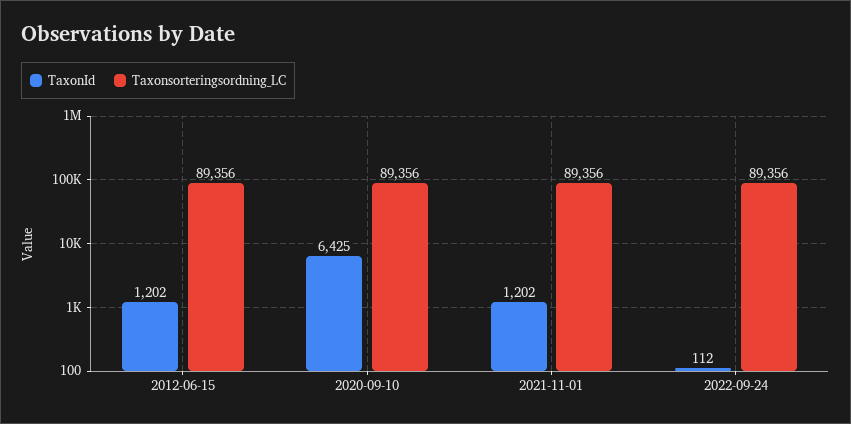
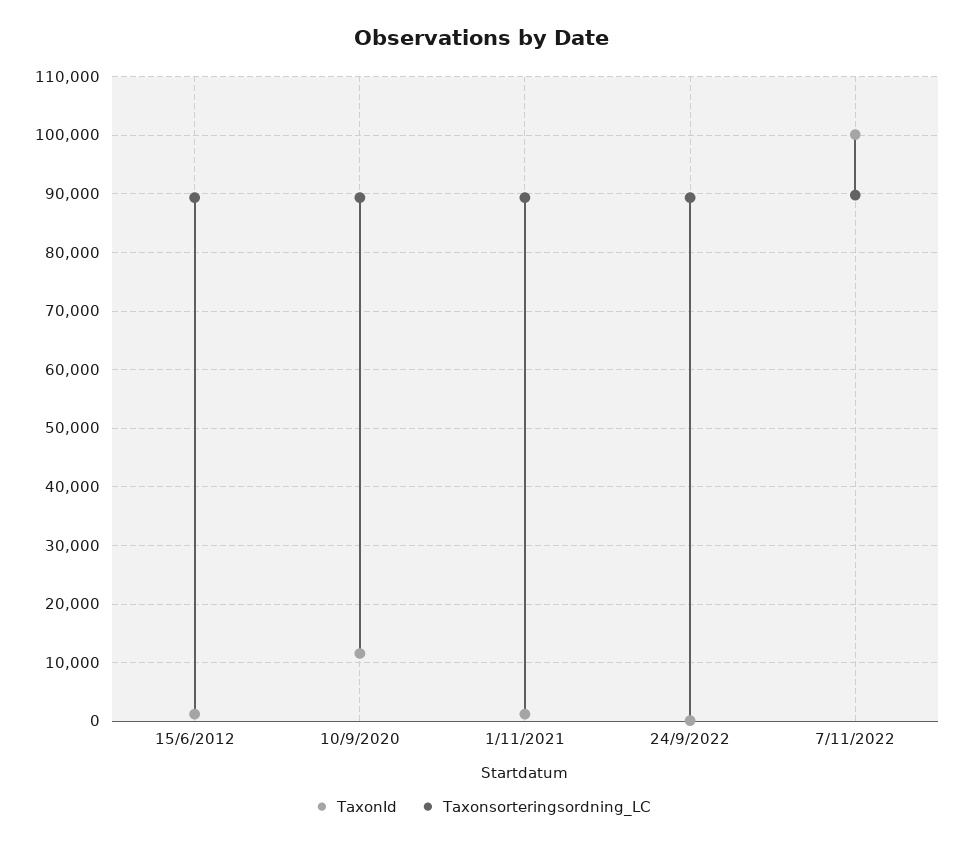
TaxonId, 2020-09-10: 6425 -> 12000
TaxonId, 7/11/2022: none -> 100000
Taxonsorteringsordning_LC, 7/11/2022: none -> 90000

